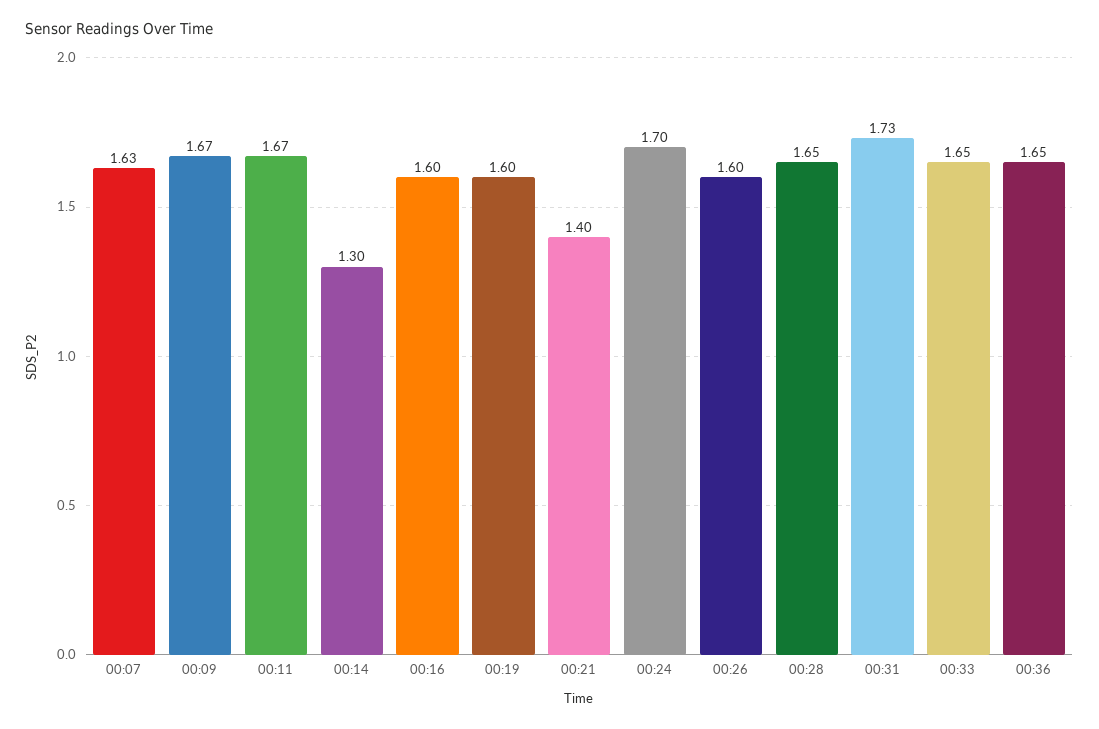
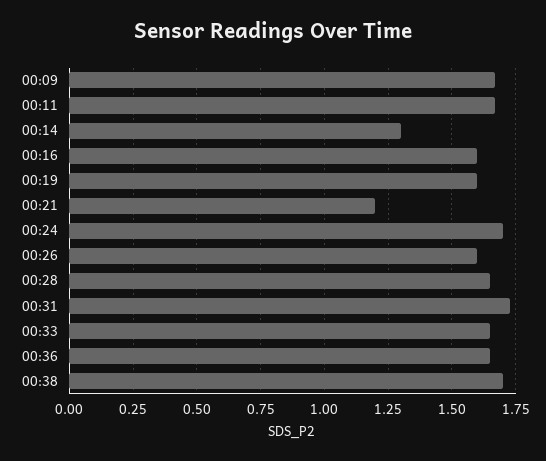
00:07: 1.63 -> none
00:21: 1.4 -> 1.2
00:38: none -> 1.7

